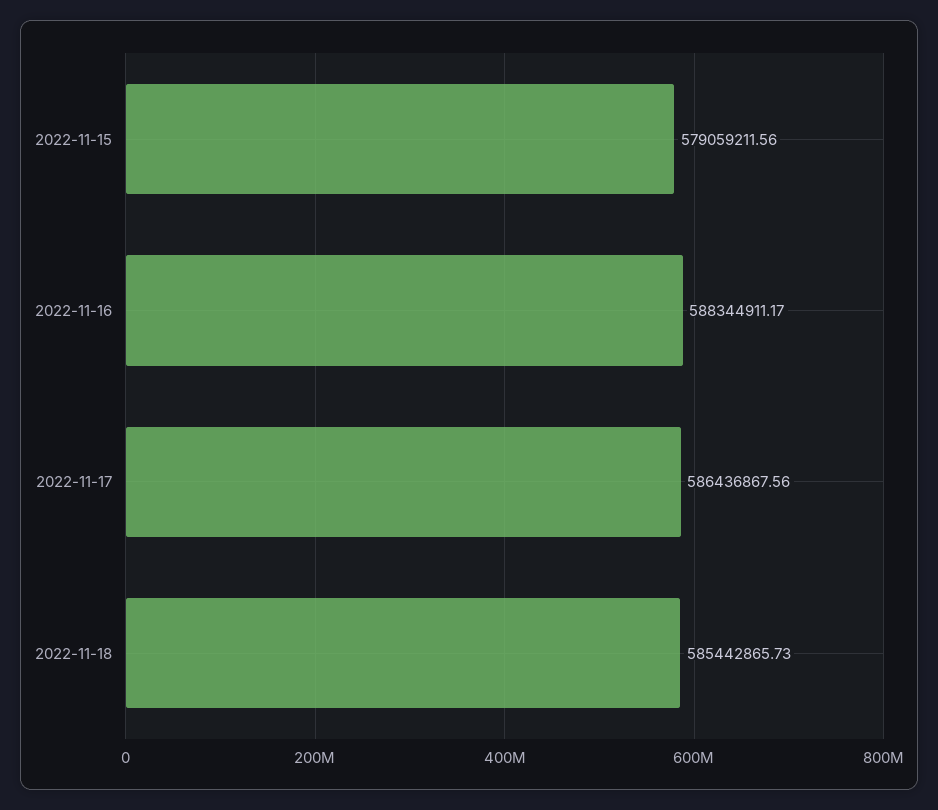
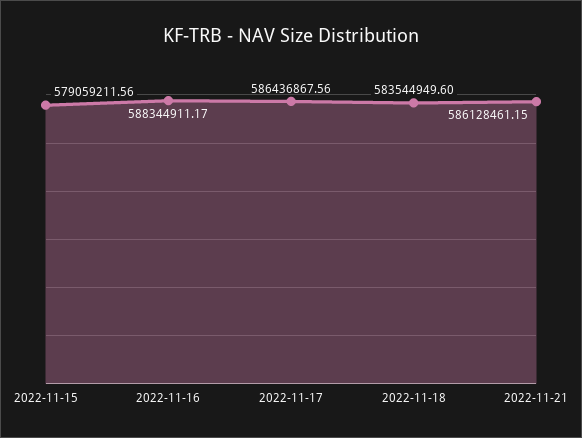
2022-11-18: 585442865.73 -> 583544949.6
2022-11-21: none -> 586128461.15

